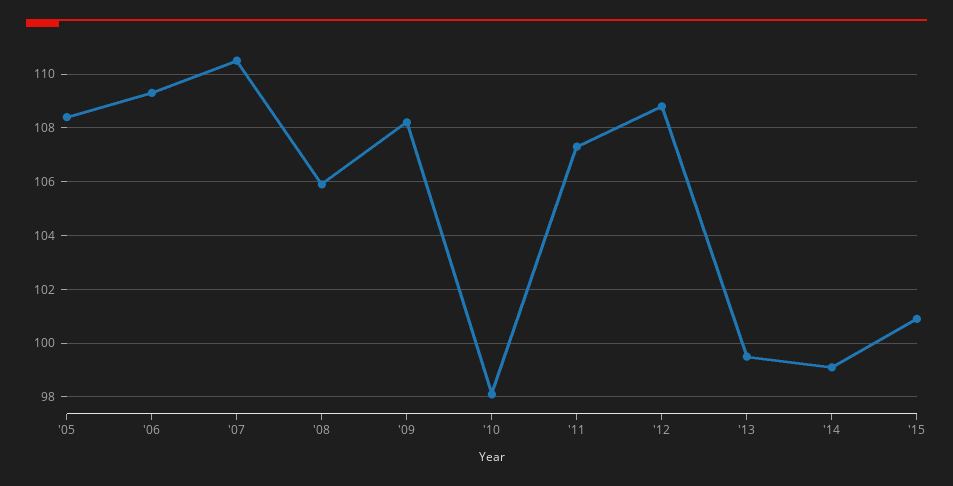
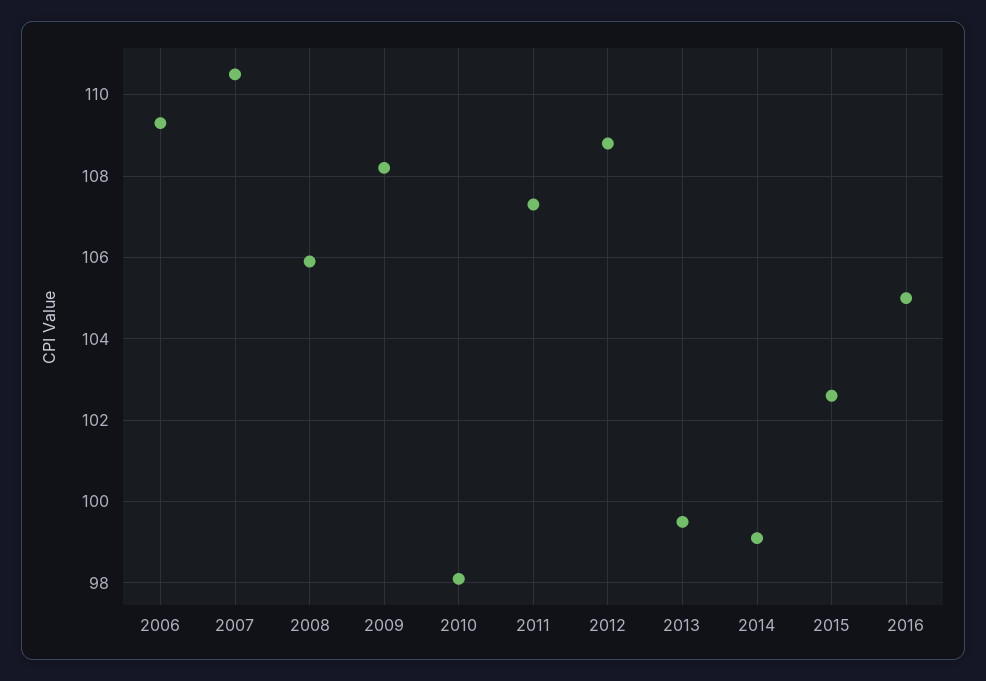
'05: 108.5 -> none
'15: 101 -> 102.5
2016: none -> 105

